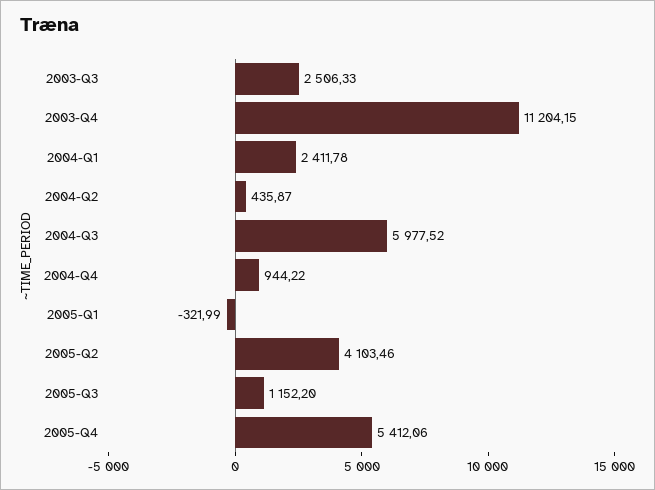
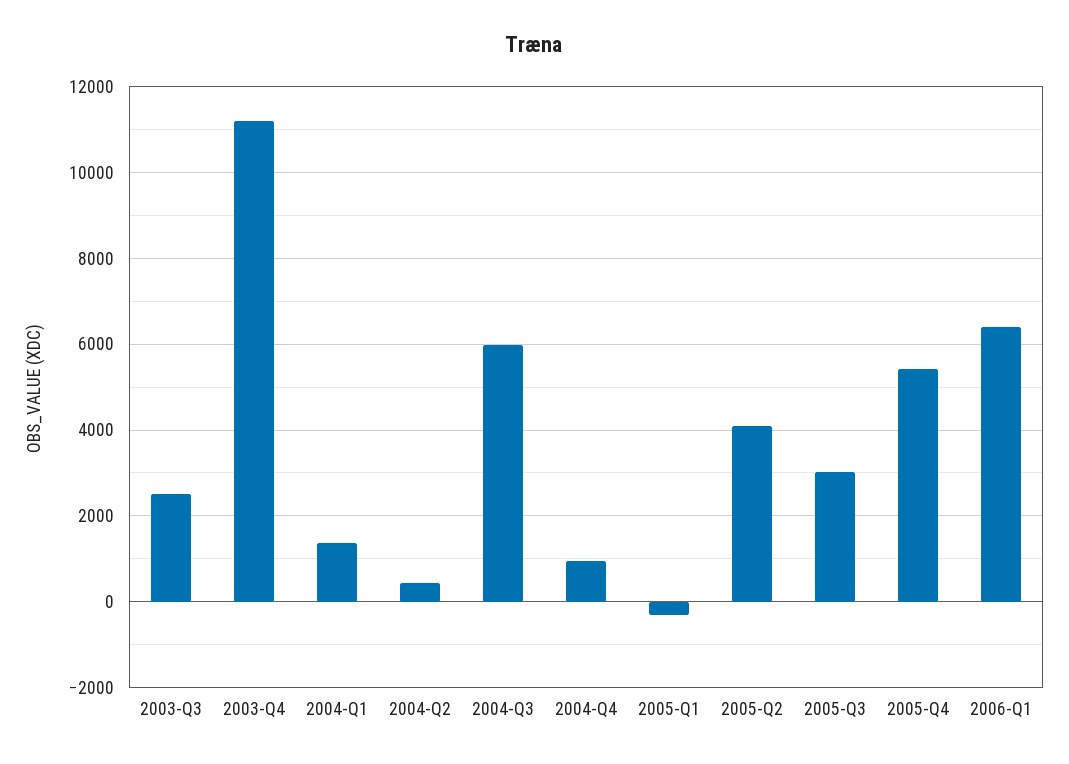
2004-Q1: 2411.78 -> 1400
2005-Q3: 1152.2 -> 3000
2006-Q1: none -> 6400

